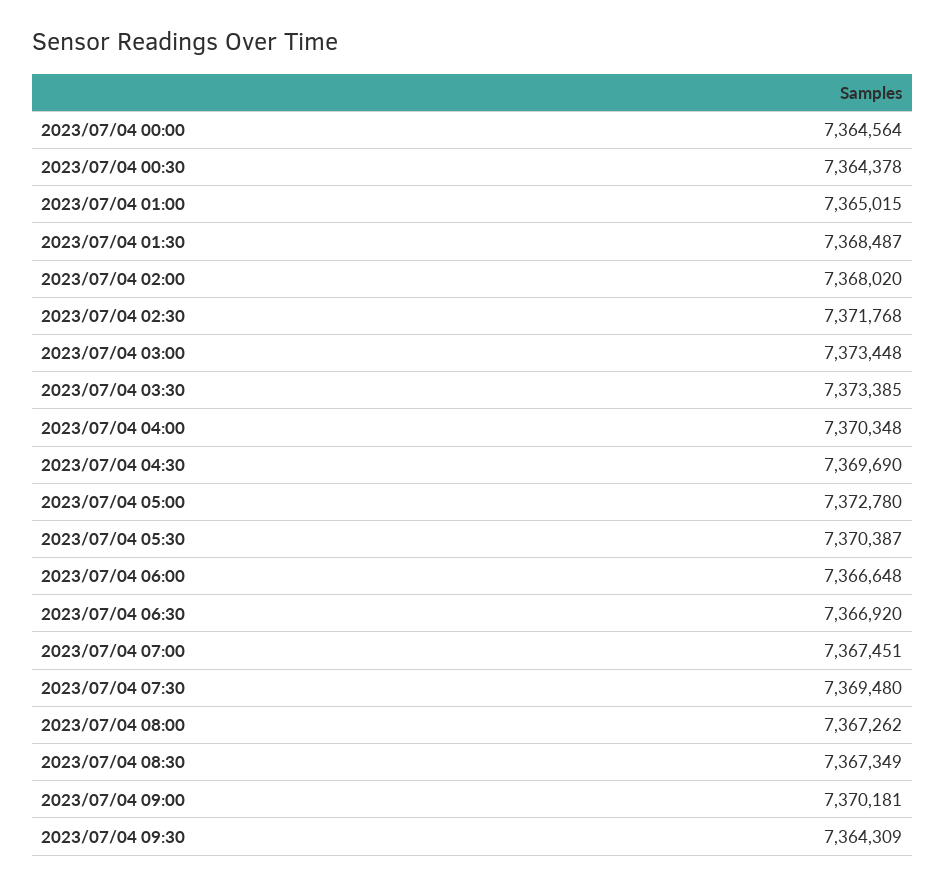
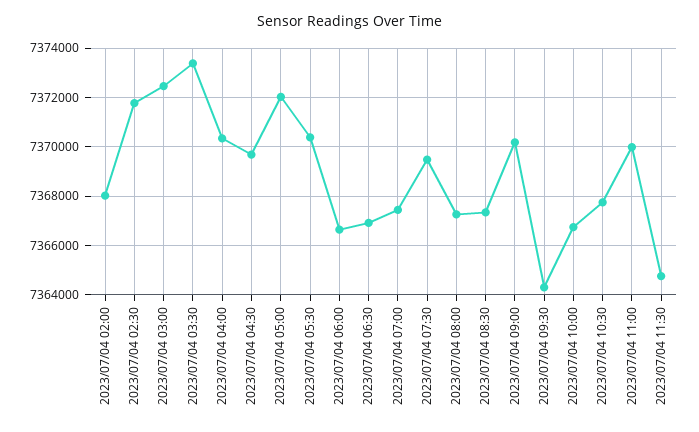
2023/07/04 00:00: 7364564 -> none
2023/07/04 00:30: 7364378 -> none
2023/07/04 01:00: 7365015 -> none
2023/07/04 01:30: 7368487 -> none
2023/07/04 03:00: 7373448 -> 7372500
2023/07/04 05:00: 7372780 -> 7372000
2023/07/04 10:00: none -> 7366750
2023/07/04 10:30: none -> 7367750
2023/07/04 11:00: none -> 7370000
2023/07/04 11:30: none -> 7364750

